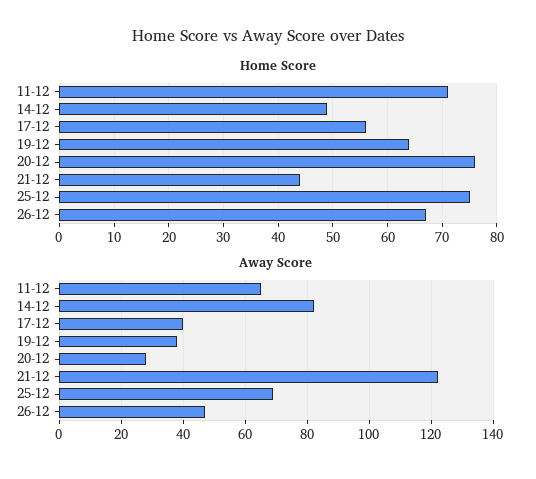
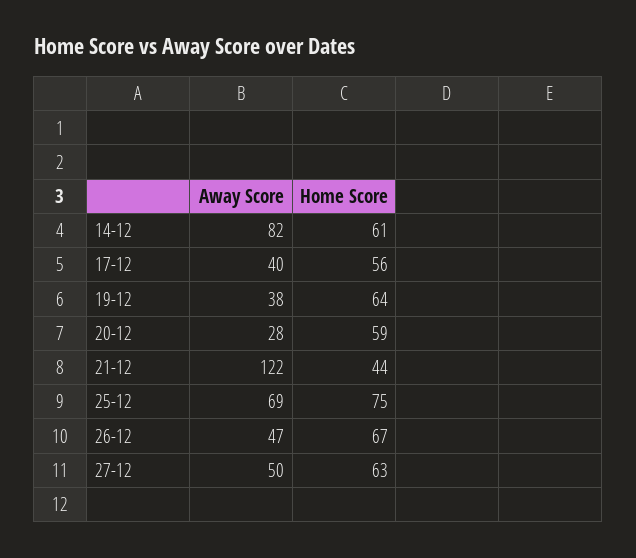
Home Score, 11-12: 70 -> none
Home Score, 14-12: 50 -> 61
Home Score, 20-12: 75 -> 59
Away Score, 11-12: 65 -> none
Away Score, 27-12: none -> 50
Home Score, 27-12: none -> 63

